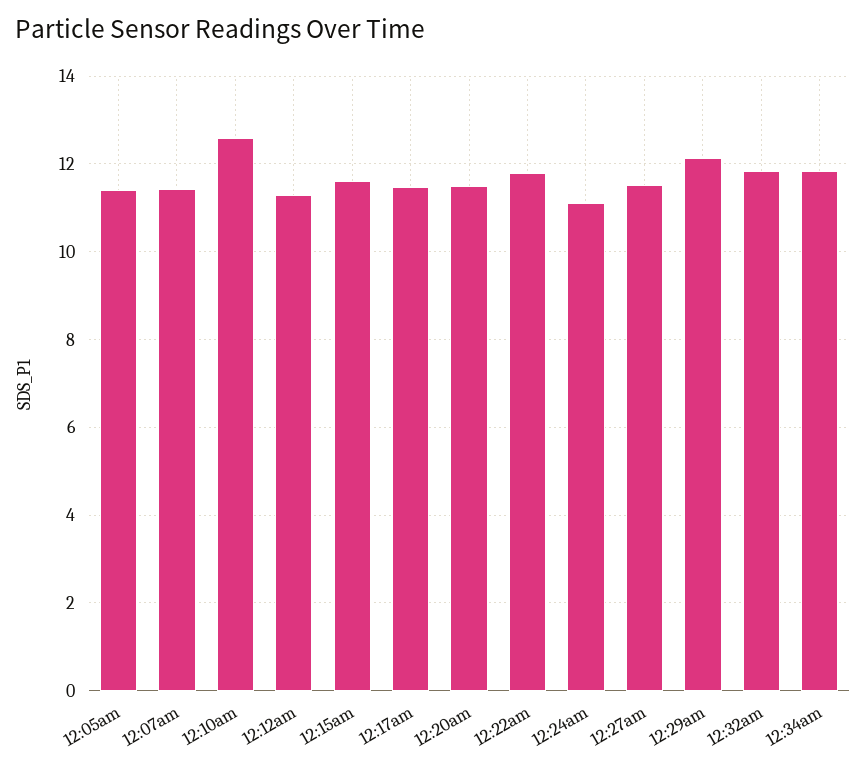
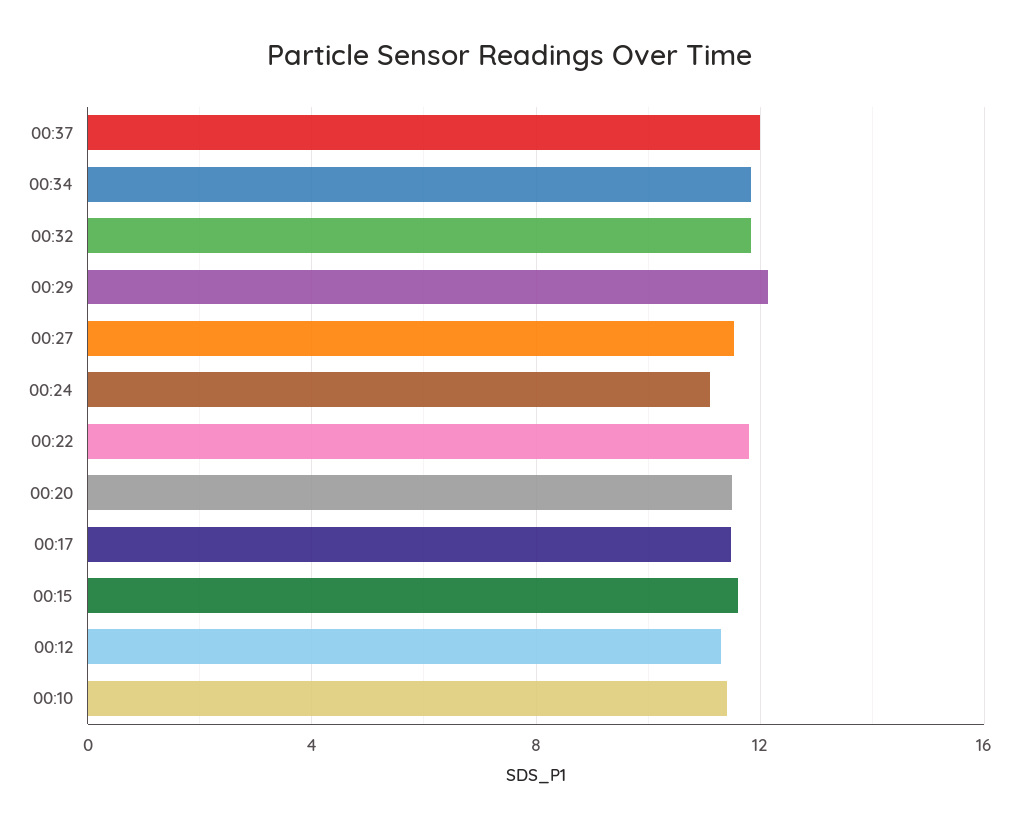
12:05am: 11.4 -> none
12:07am: 11.4 -> none
12:10am: 12.6 -> 11.5
00:37: none -> 12

